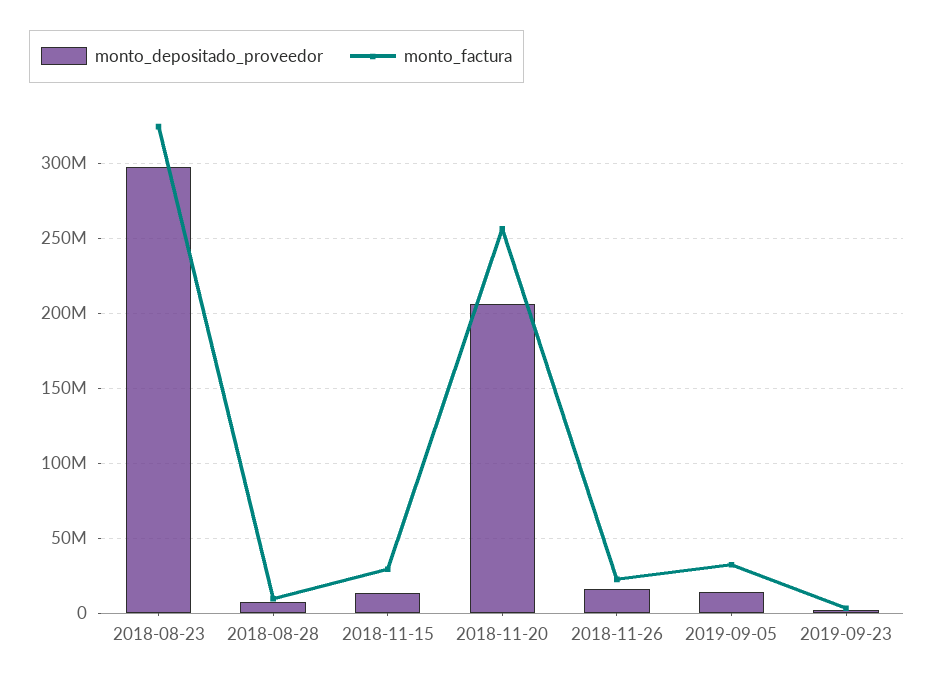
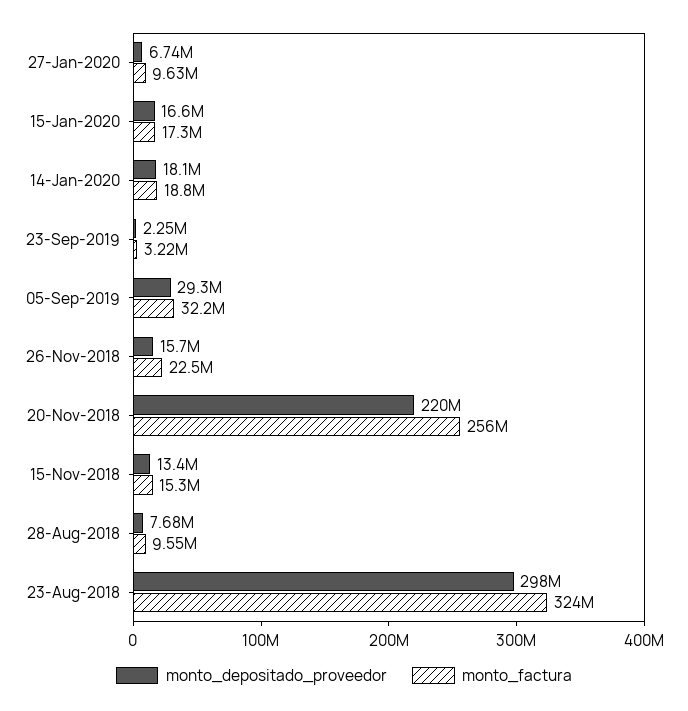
monto_factura, 2018-11-15: 30000000 -> 15300000
monto_depositado_proveedor, 2018-11-20: 205000000 -> 220000000
monto_depositado_proveedor, 2019-09-05: 15000000 -> 29300000
monto_depositado_proveedor, 27-Jan-2020: none -> 6740000
monto_factura, 27-Jan-2020: none -> 9630000
monto_depositado_proveedor, 15-Jan-2020: none -> 16600000
monto_factura, 15-Jan-2020: none -> 17300000
monto_depositado_proveedor, 14-Jan-2020: none -> 18100000
monto_factura, 14-Jan-2020: none -> 18800000

